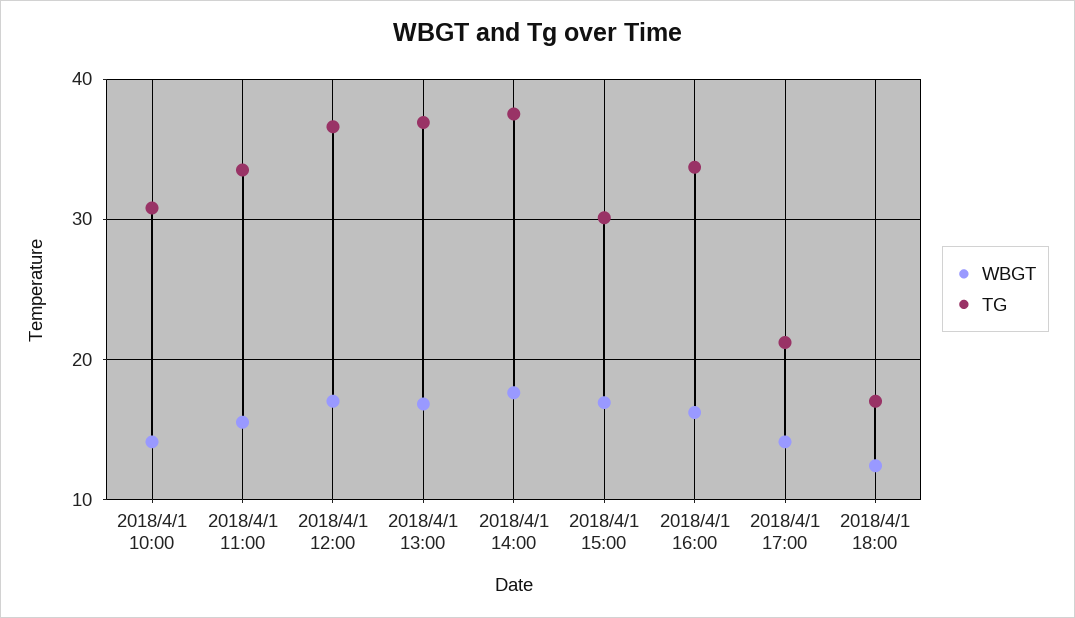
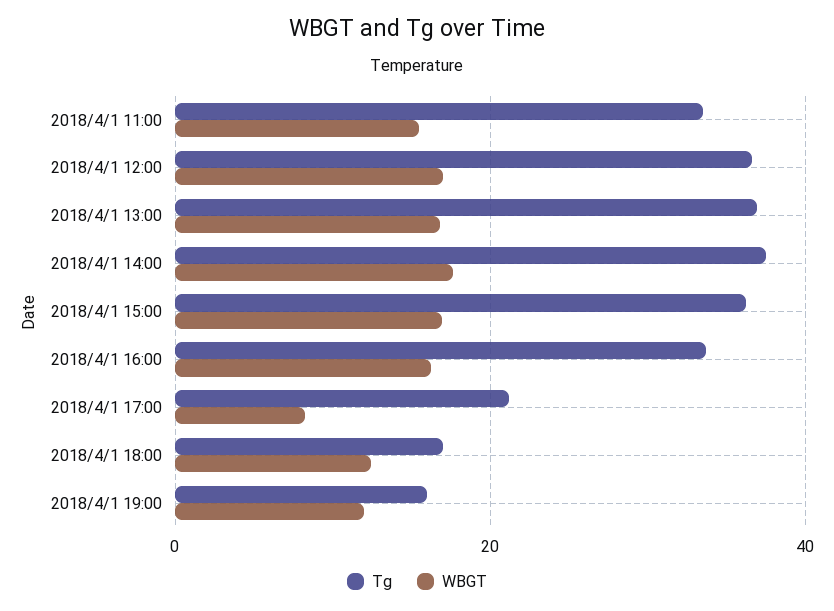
WBGT, 2018/4/1 10:00: 14 -> none
TG, 2018/4/1 10:00: 31 -> none
TG, 2018/4/1 15:00: 30 -> 36
WBGT, 2018/4/1 17:00: 14 -> 8
TG, 2018/4/1 19:00: none -> 16
WBGT, 2018/4/1 19:00: none -> 12

